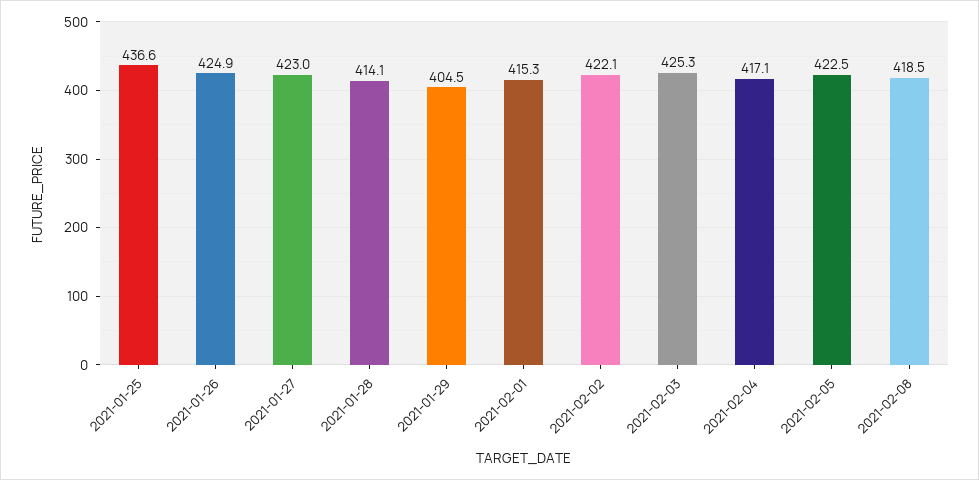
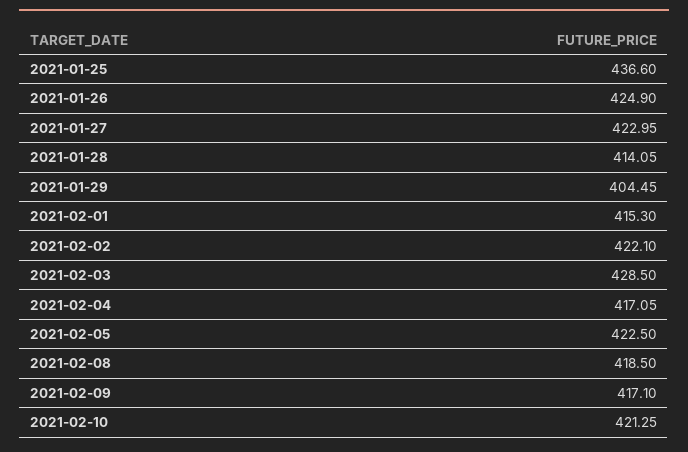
2021-02-03: 425.3 -> 428.5
2021-02-09: none -> 417.1
2021-02-10: none -> 421.25

